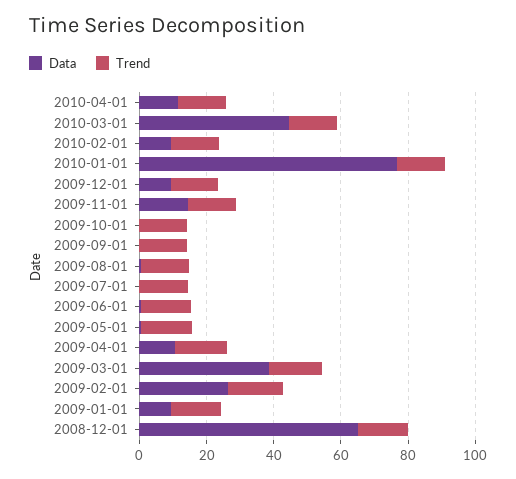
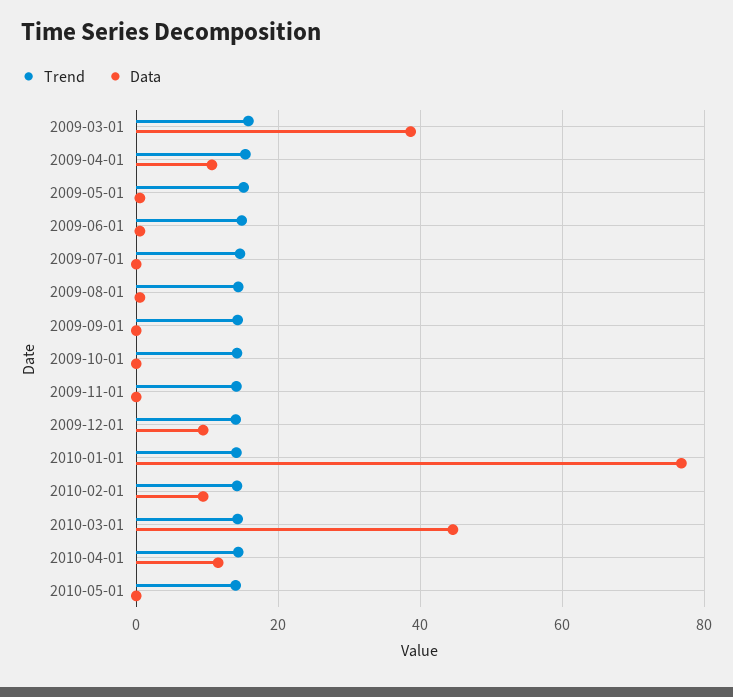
Data, 2009-11-01: 15 -> 0
Data, 2009-02-01: 25 -> none
Trend, 2009-02-01: 15 -> none
Data, 2009-01-01: 10 -> none
Trend, 2009-01-01: 15 -> none
Data, 2008-12-01: 65 -> none
Trend, 2008-12-01: 15 -> none
Trend, 2010-05-01: none -> 14
Data, 2010-05-01: none -> 0

